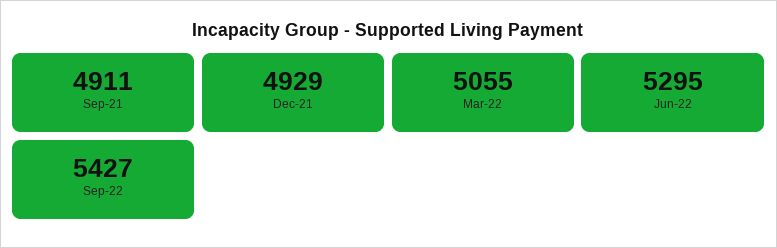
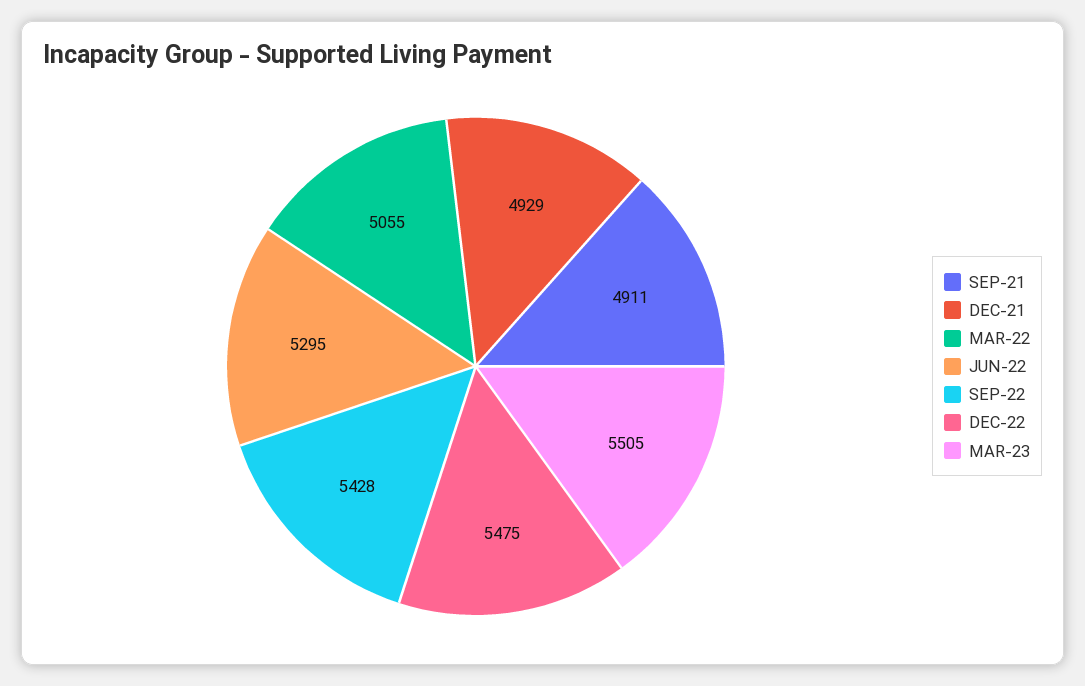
Sep-22: 5427 -> 5428
DEC-22: none -> 5475
MAR-23: none -> 5505

